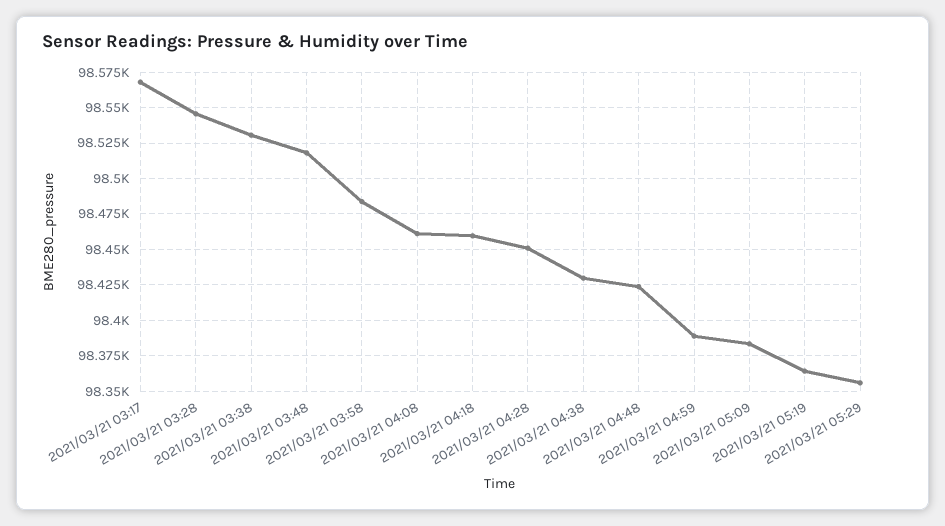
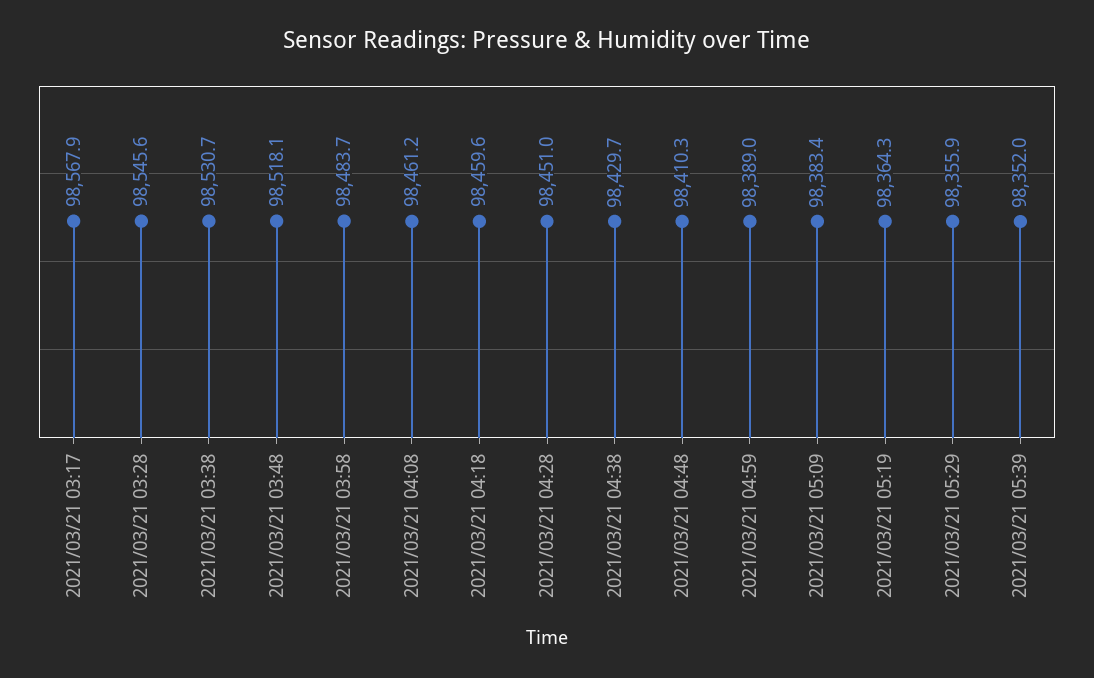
2021/03/21 04:48: 98425 -> 98410.3
2021/03/21 05:39: none -> 98352

